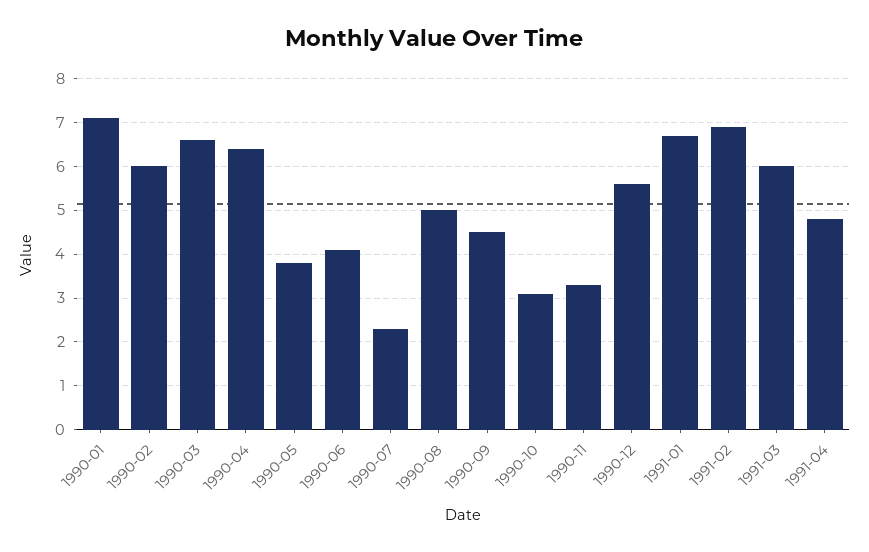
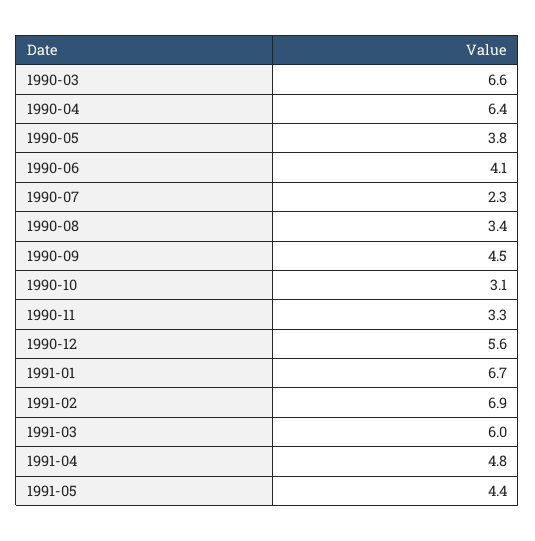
1990-01: 7 -> none
1990-02: 6 -> none
1990-08: 5 -> 3.4
1991-05: none -> 4.4

